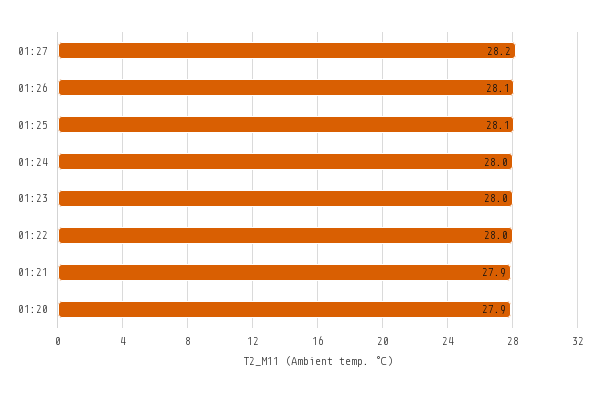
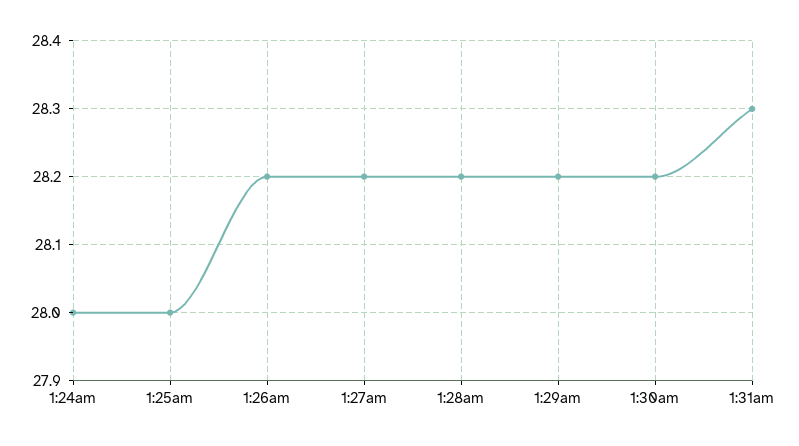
01:26: 28.1 -> 28.2
01:25: 28.1 -> 28
01:23: 28 -> none
01:22: 28 -> none
01:21: 27.9 -> none
01:20: 27.9 -> none
1:28am: none -> 28.2
1:29am: none -> 28.2
1:30am: none -> 28.2
1:31am: none -> 28.3

